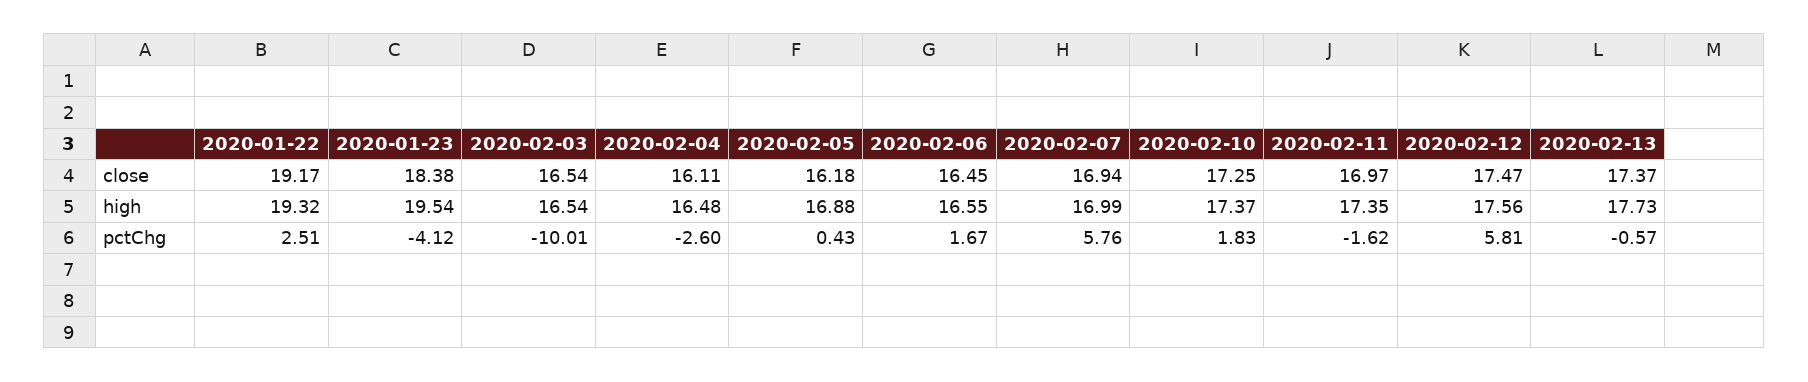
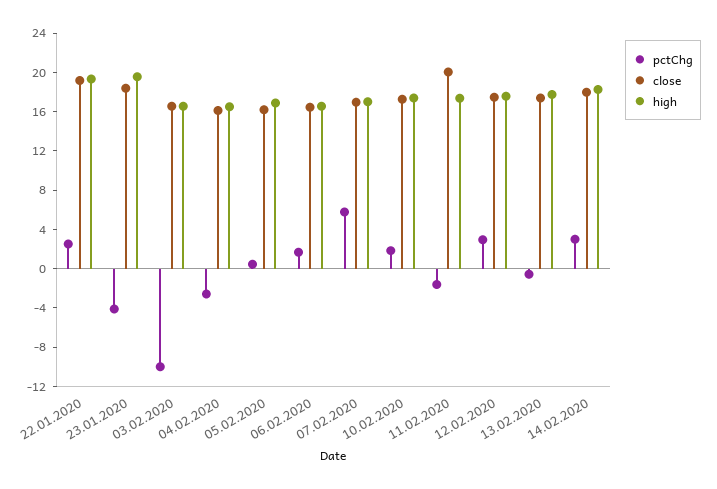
close, 2020-02-11: 16.97 -> 20
pctChg, 2020-02-12: 5.81 -> 3
pctChg, 14.02.2020: none -> 3
close, 14.02.2020: none -> 18
high, 14.02.2020: none -> 18

